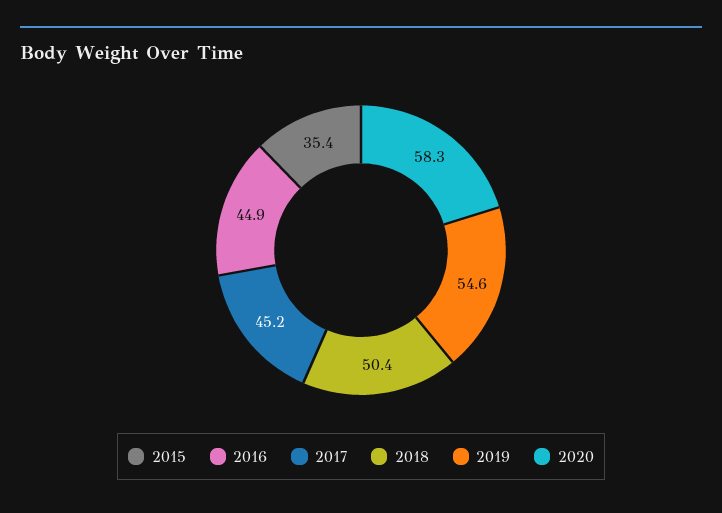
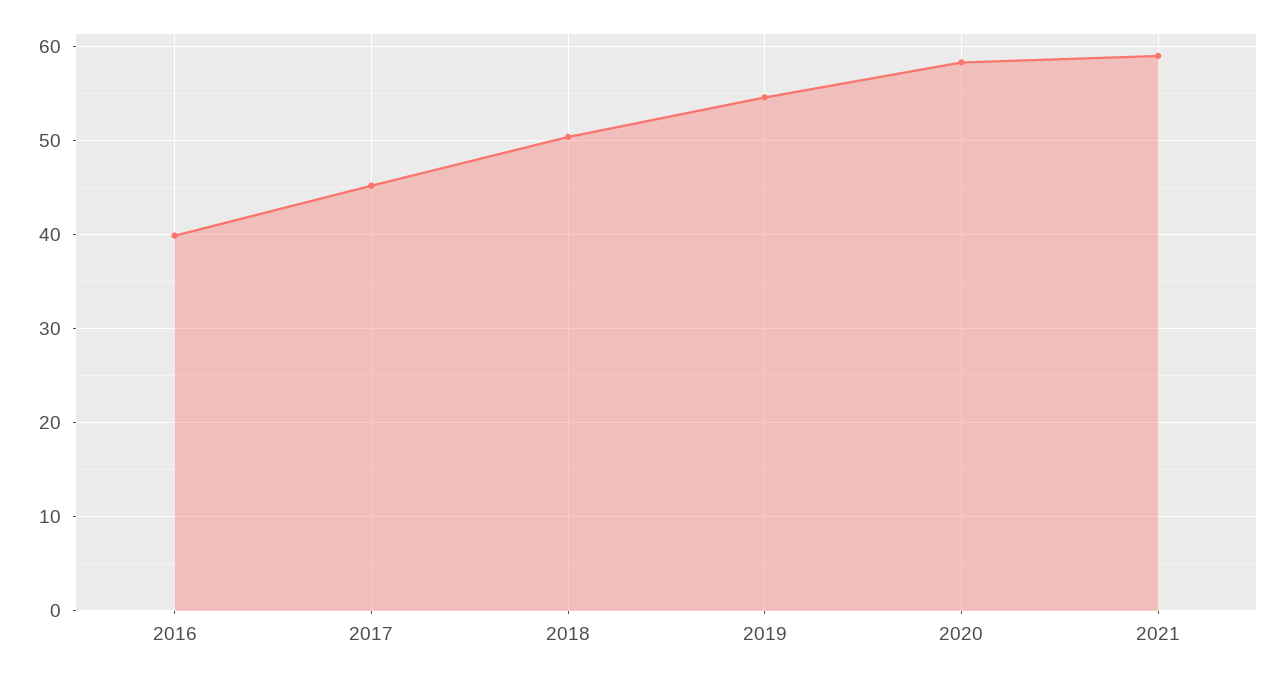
2015: 35.4 -> none
2016: 44.9 -> 40
2021: none -> 59

